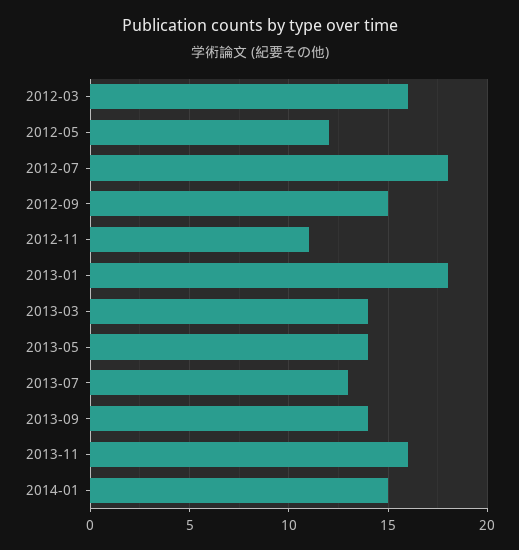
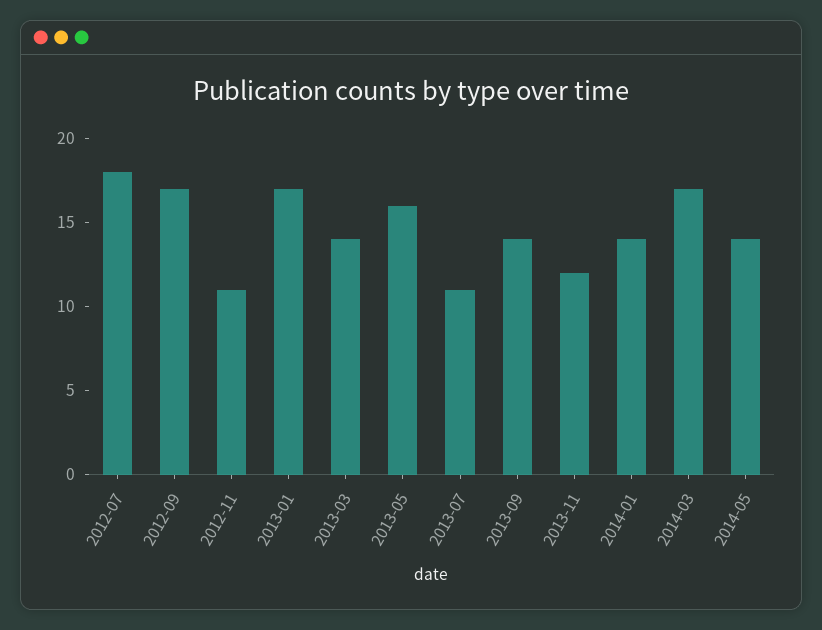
2012-03: 16 -> none
2012-05: 12 -> none
2012-09: 15 -> 17
2013-01: 18 -> 17
2013-05: 14 -> 16
2013-07: 13 -> 11
2013-11: 16 -> 12
2014-01: 15 -> 14
2014-03: none -> 17
2014-05: none -> 14

